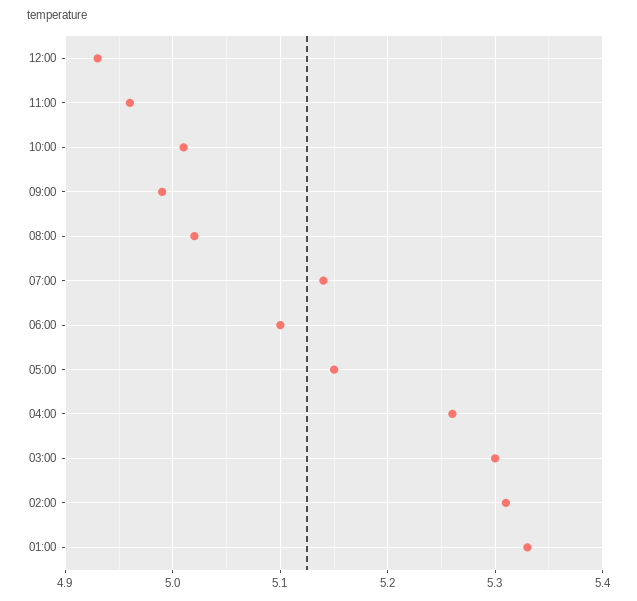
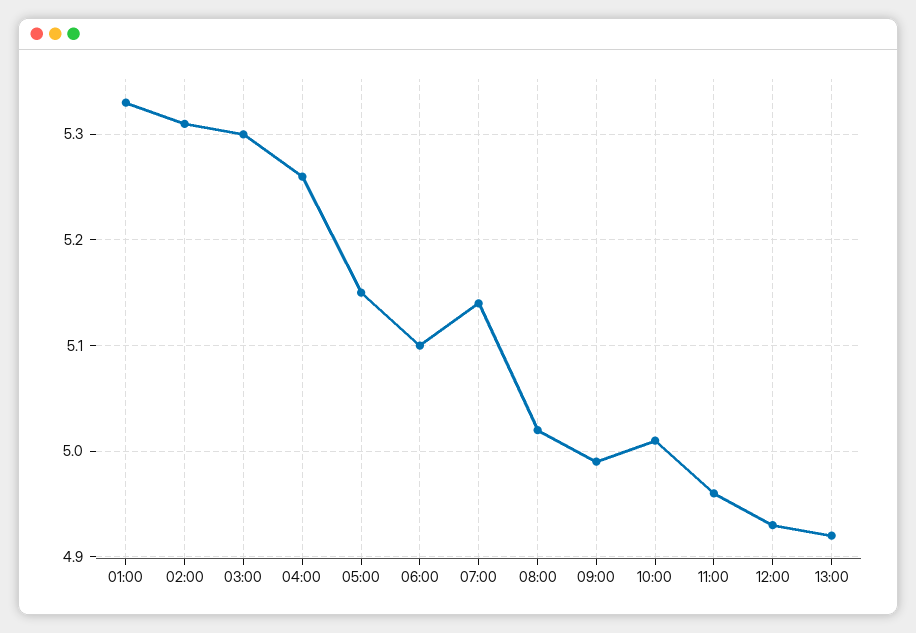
13:00: none -> 4.92

